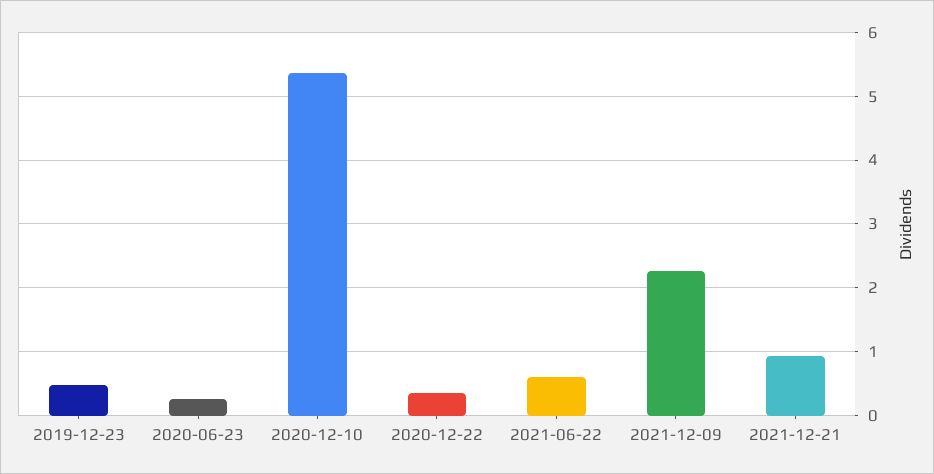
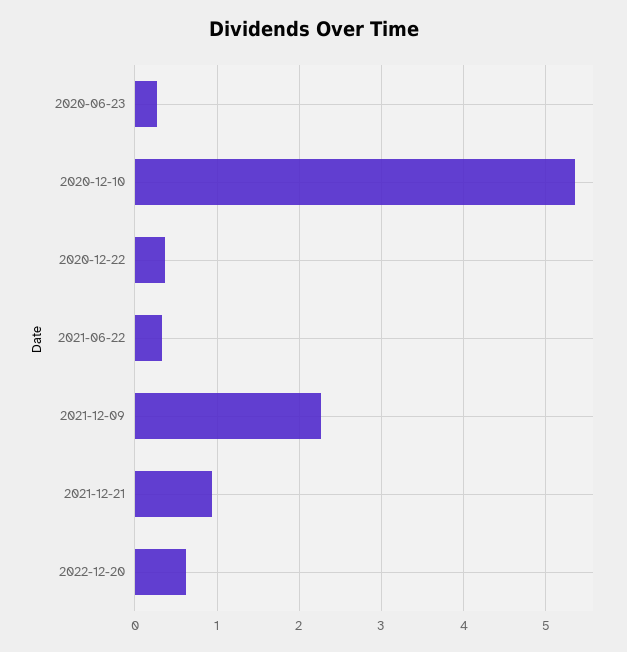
2019-12-23: 0.5 -> none
2021-06-22: 0.6 -> 0.3
2022-12-20: none -> 0.6

